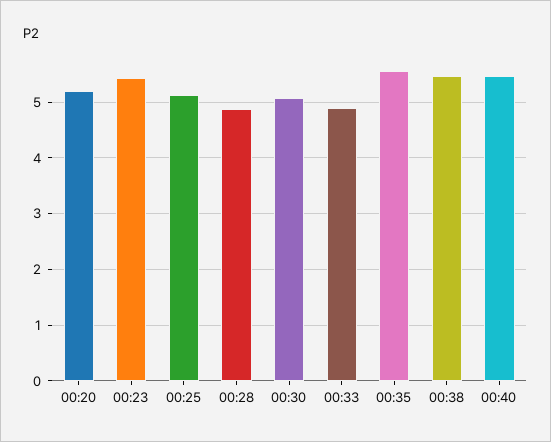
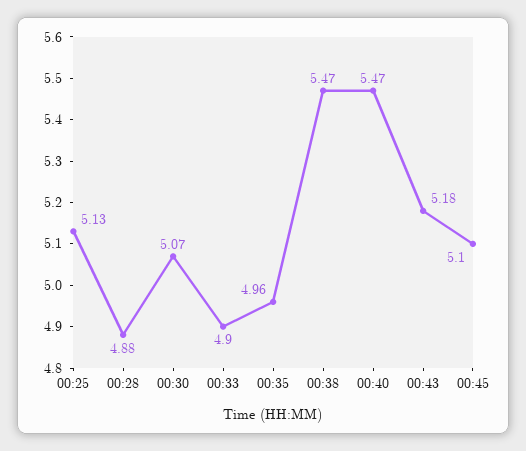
00:20: 5.2 -> none
00:23: 5.4 -> none
00:35: 5.6 -> 4.96
00:43: none -> 5.18
00:45: none -> 5.1

